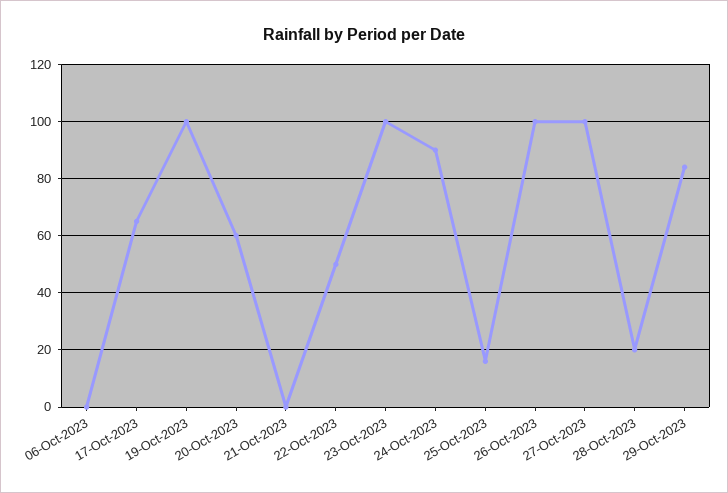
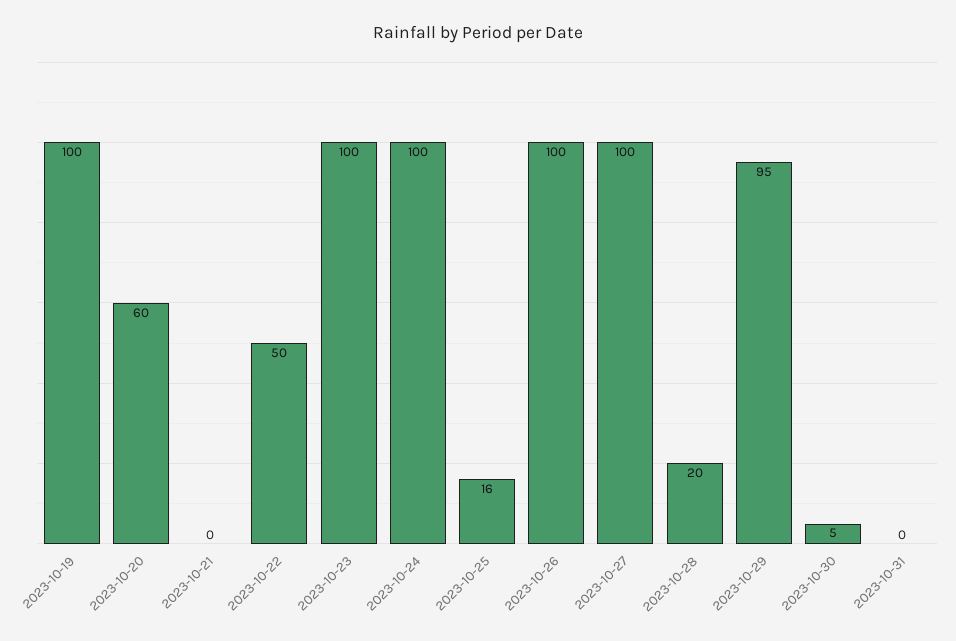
06-Oct-2023: 0 -> none
17-Oct-2023: 65 -> none
24-Oct-2023: 90 -> 100
29-Oct-2023: 85 -> 95
2023-10-30: none -> 5
2023-10-31: none -> 0

